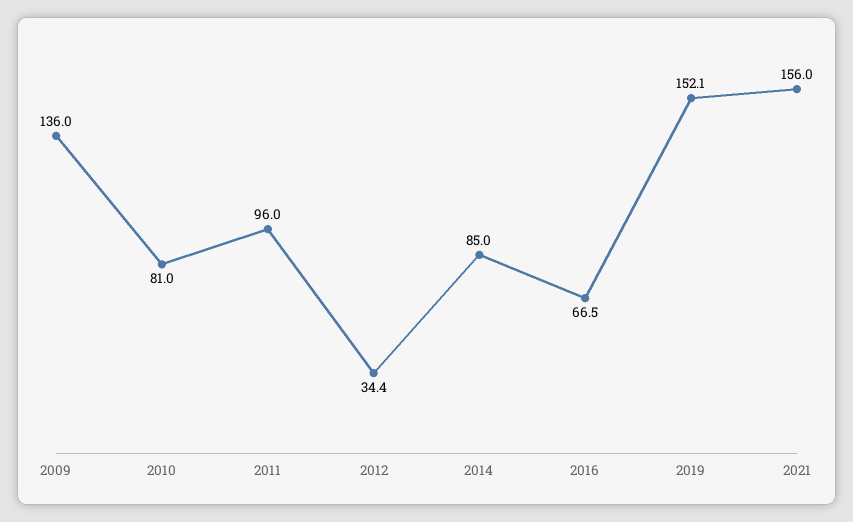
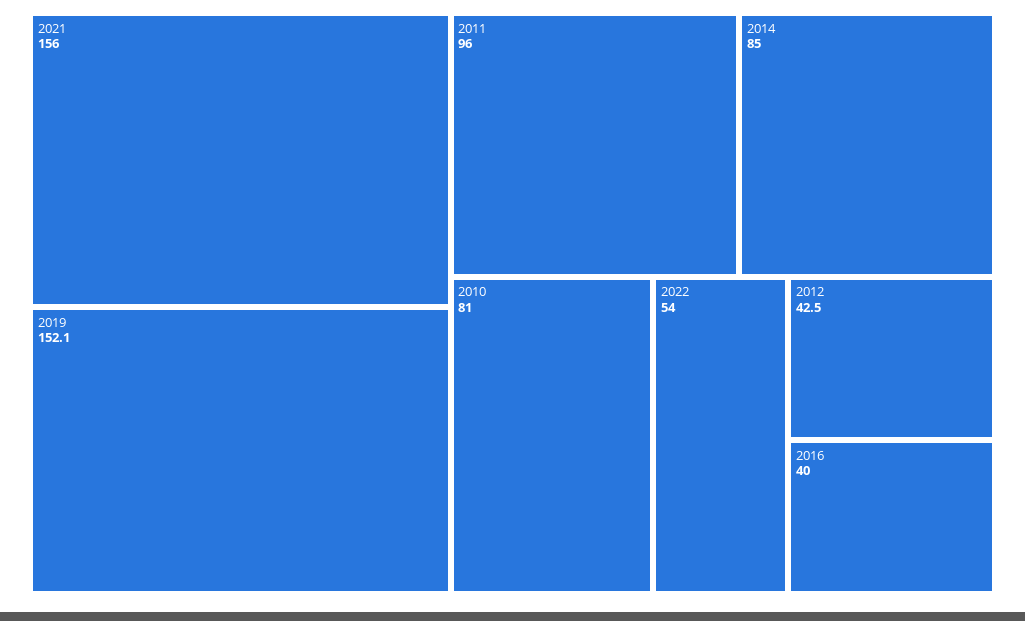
2009: 136 -> none
2012: 34.4 -> 42.5
2016: 66.5 -> 40
2022: none -> 54

